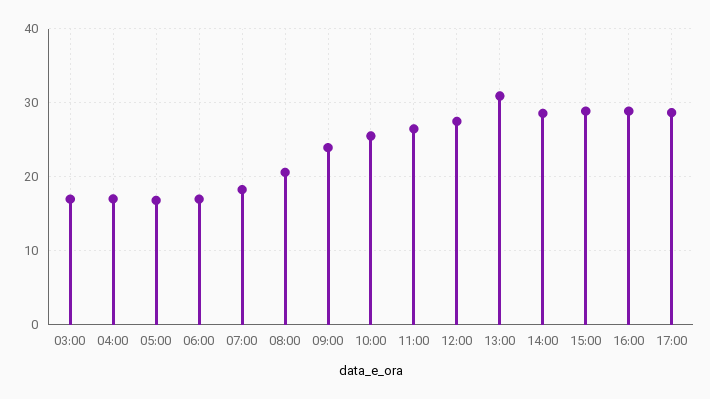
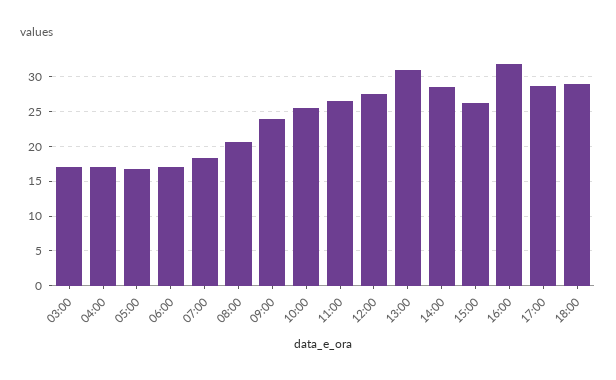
15:00: 29 -> 26
16:00: 29 -> 32
18:00: none -> 29

